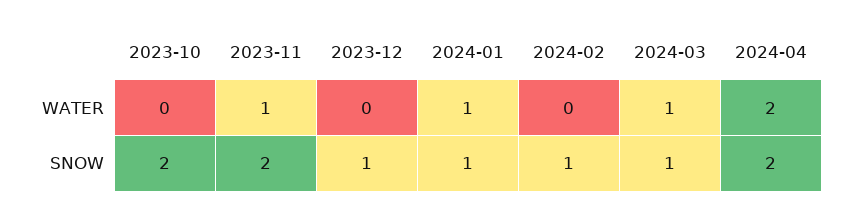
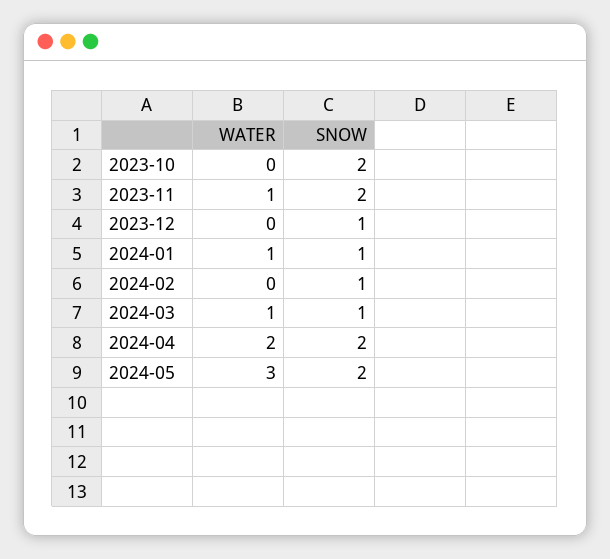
2024-05, WATER: none -> 3
2024-05, SNOW: none -> 2

